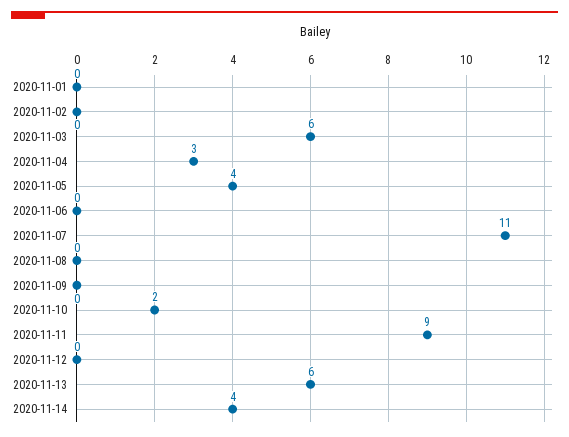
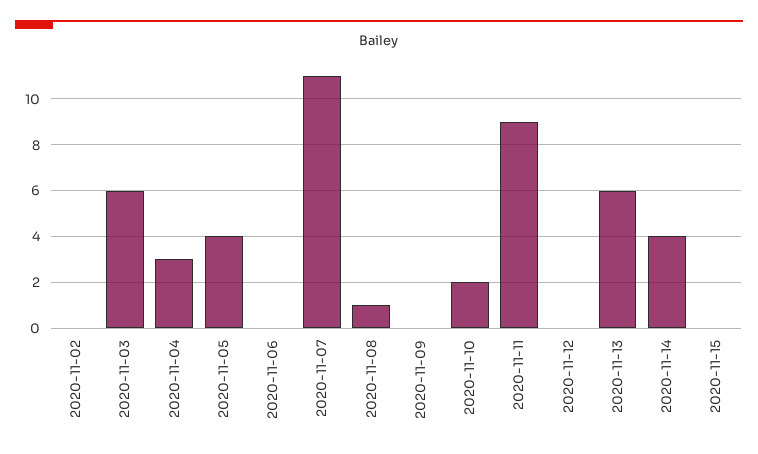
2020-11-01: 0 -> none
2020-11-08: 0 -> 1
2020-11-15: none -> 0

